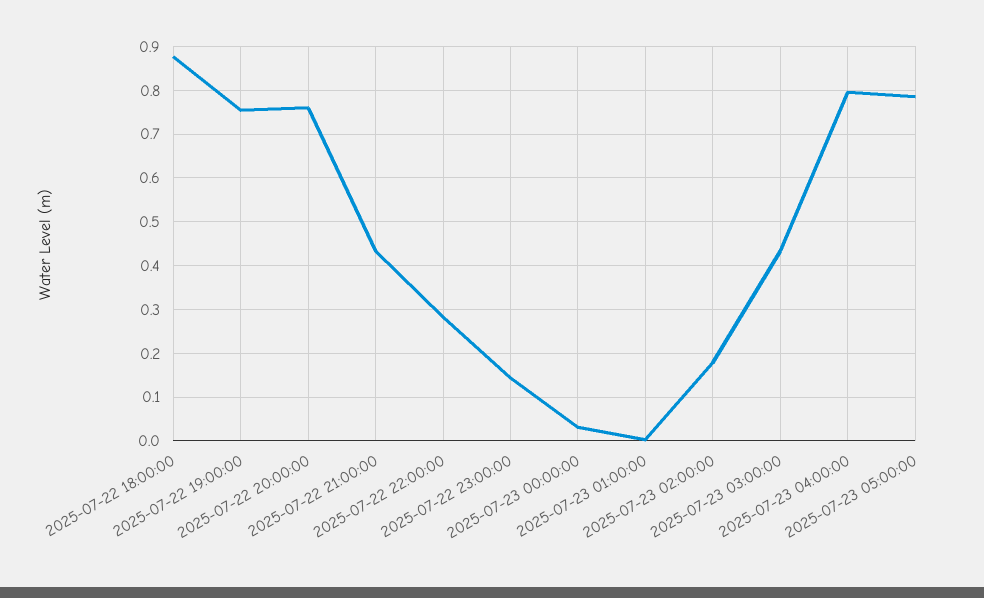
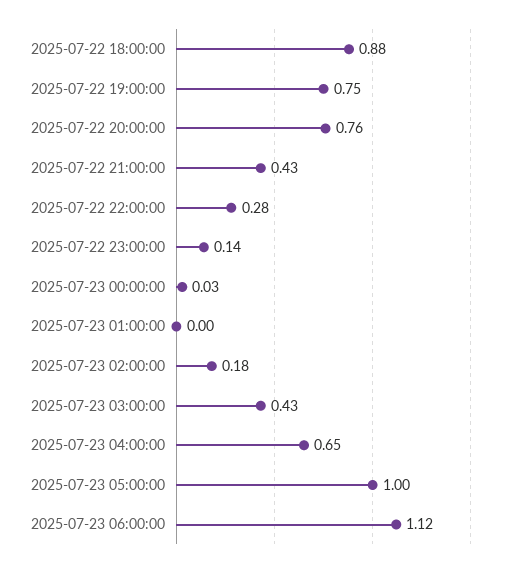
2025-07-23 04:00:00: 0.8 -> 0.65
2025-07-23 05:00:00: 0.78 -> 1
2025-07-23 06:00:00: none -> 1.12

